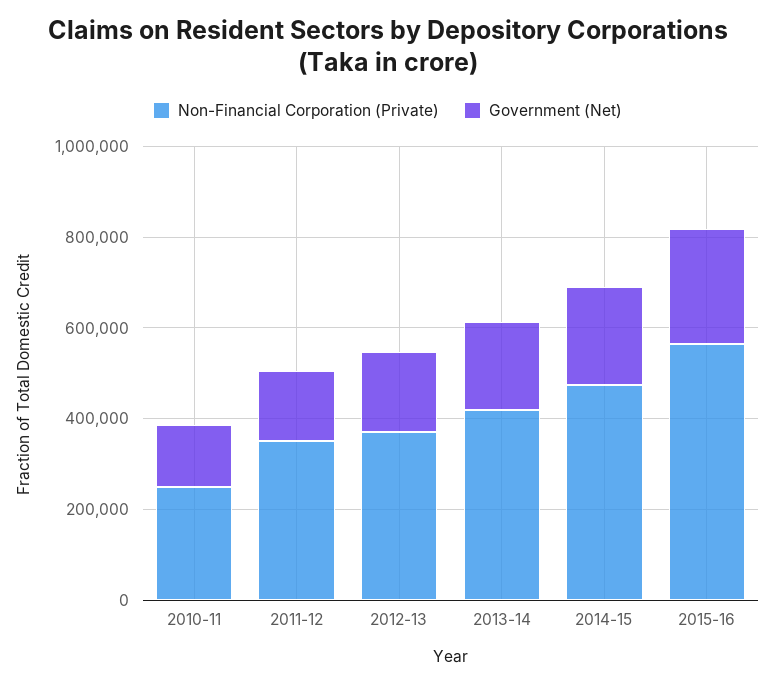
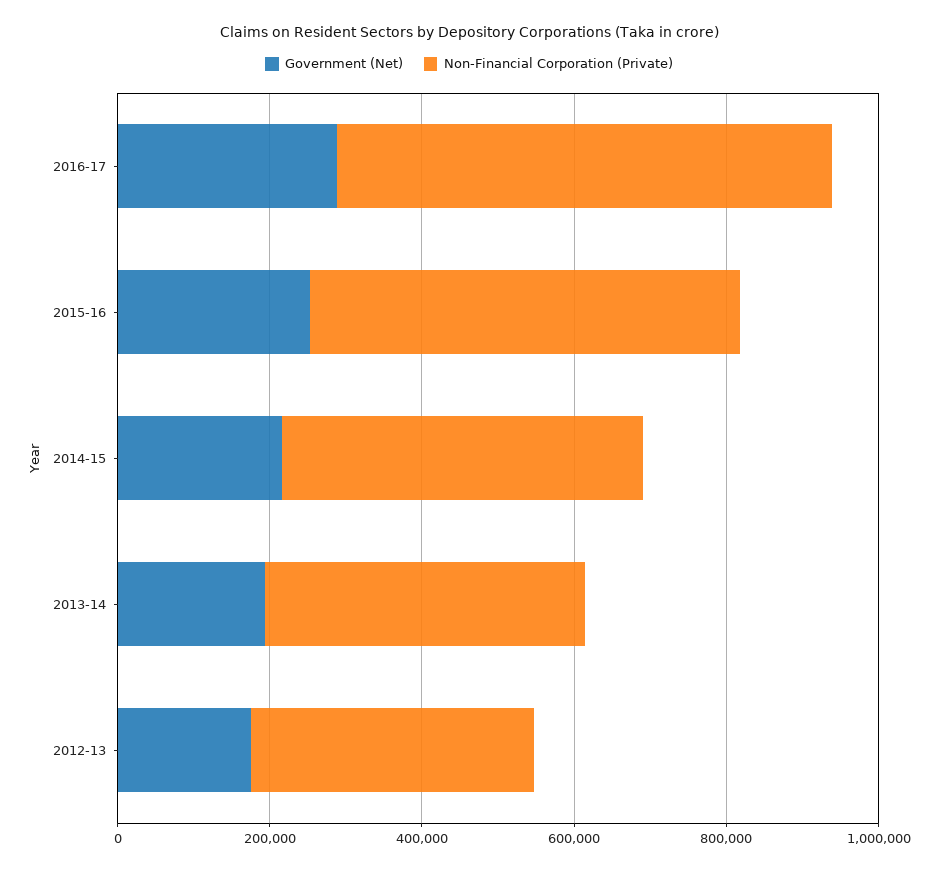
Non-Financial Corporation (Private), 2010-11: 250000 -> none
Government (Net), 2010-11: 150000 -> none
Non-Financial Corporation (Private), 2011-12: 350000 -> none
Government (Net), 2011-12: 150000 -> none
Government (Net), 2016-17: none -> 300000
Non-Financial Corporation (Private), 2016-17: none -> 650000

